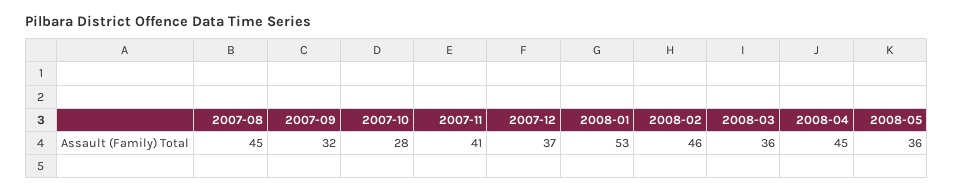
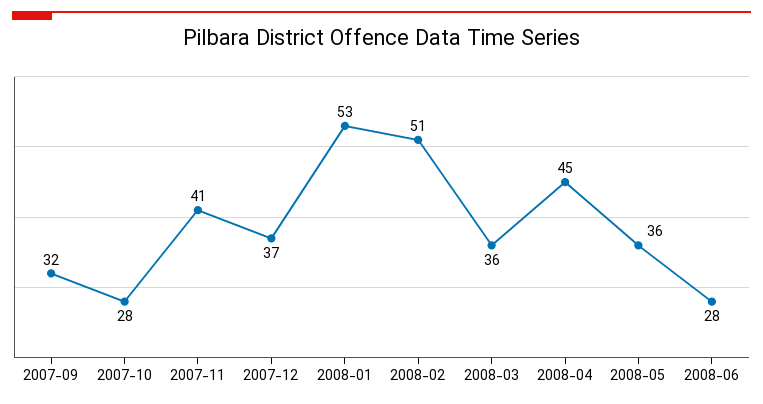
2007-08: 45 -> none
2008-02: 46 -> 51
2008-06: none -> 28

